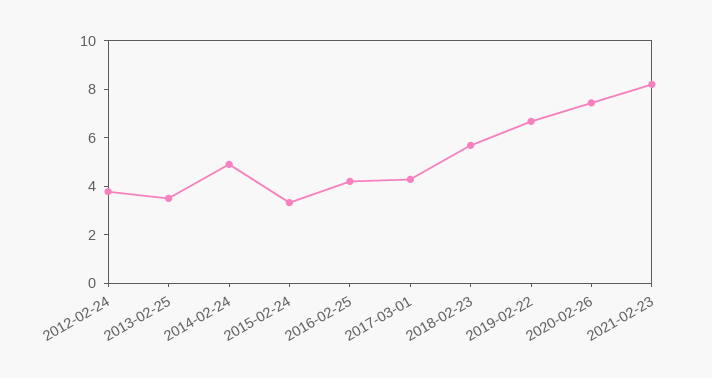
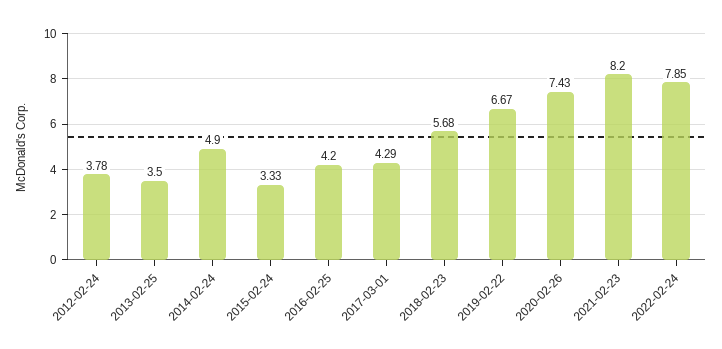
2022-02-24: none -> 7.85

